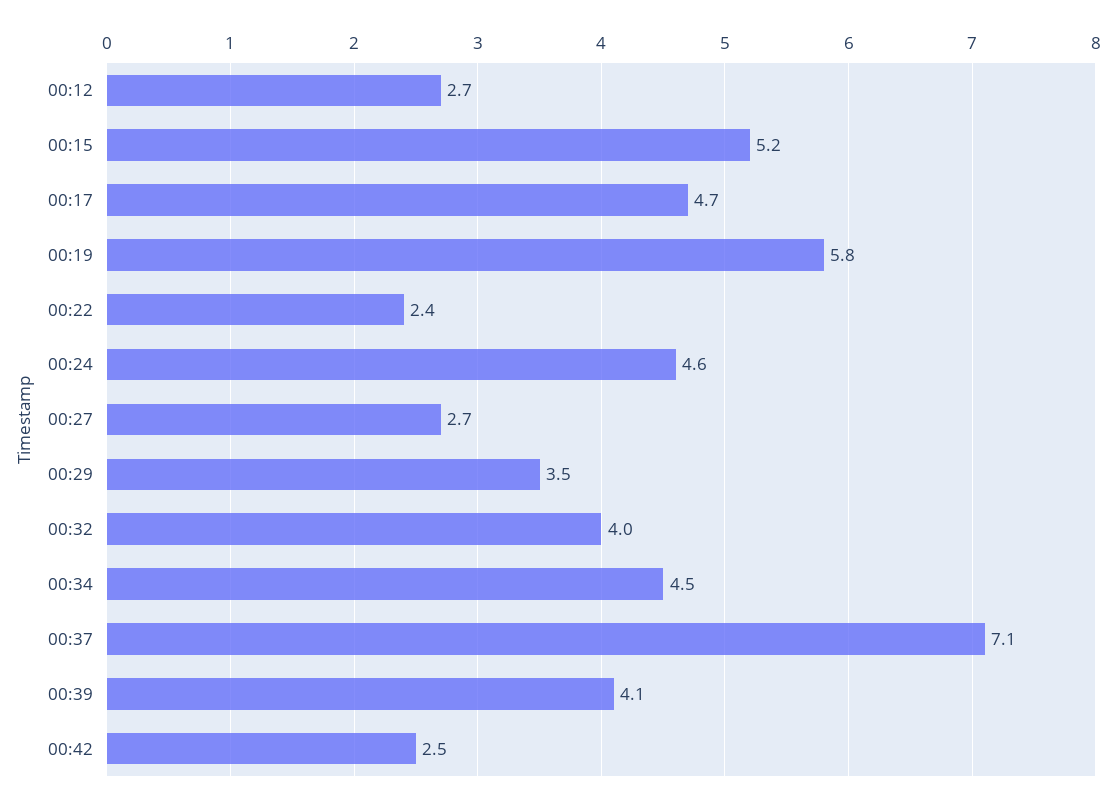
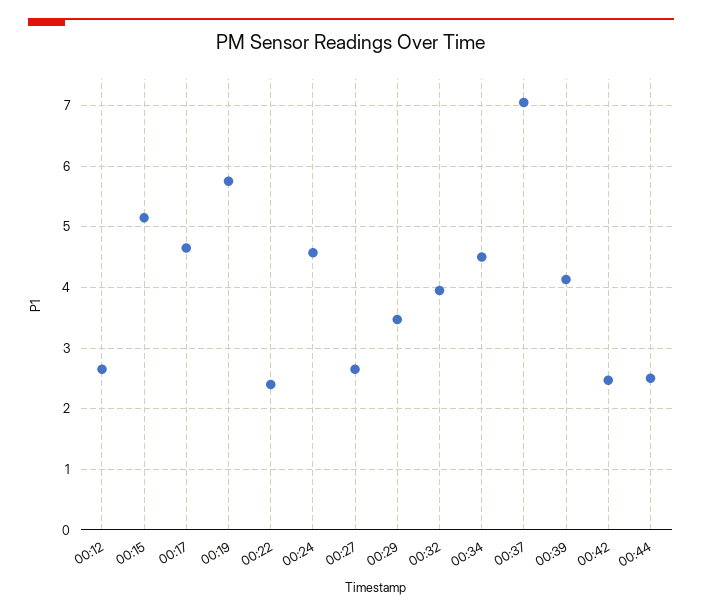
00:44: none -> 2.5

